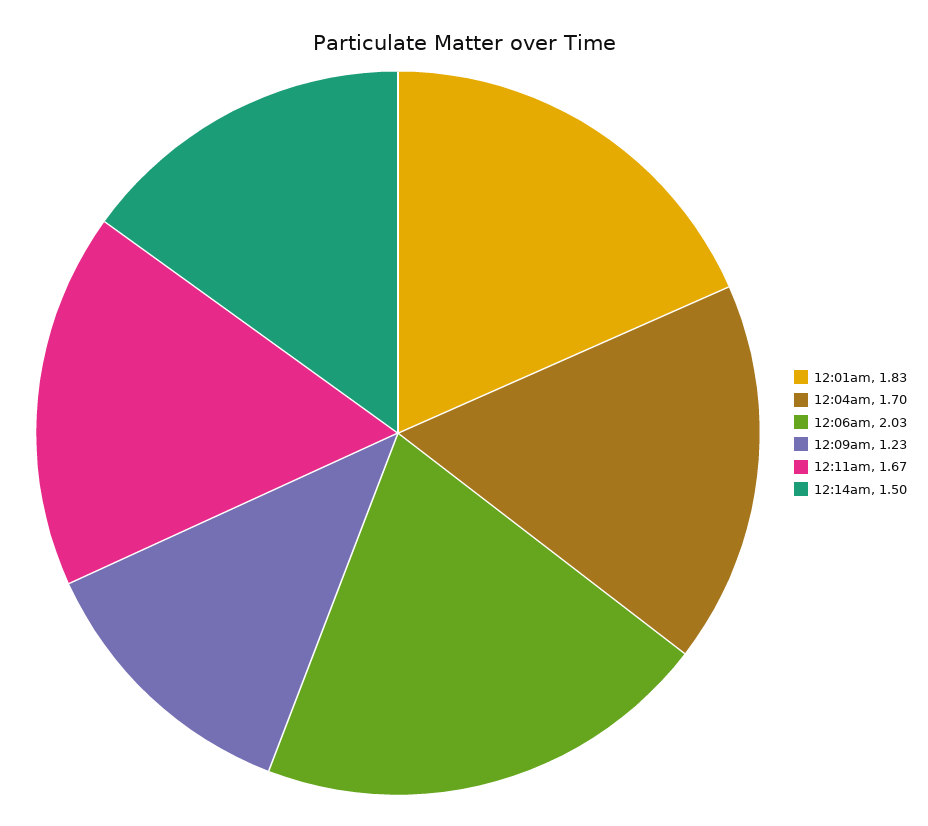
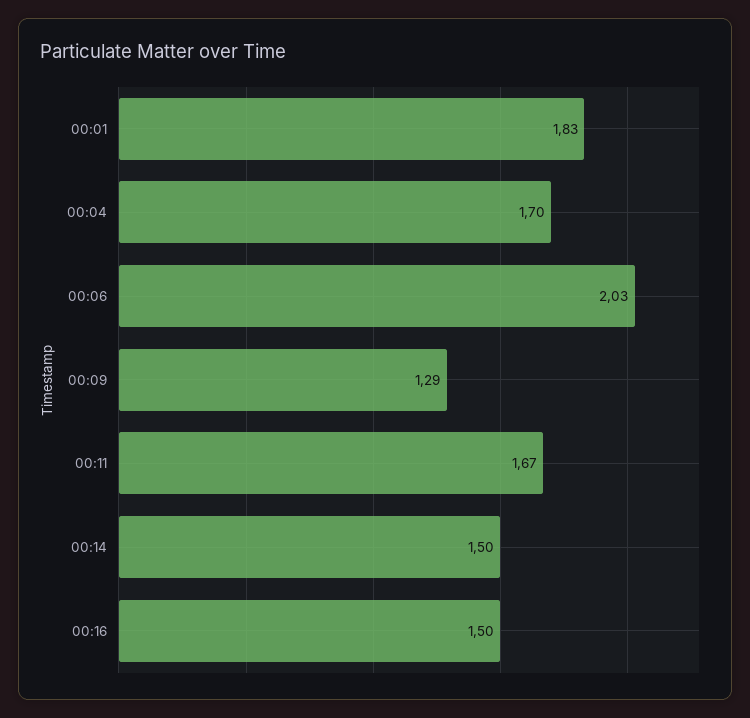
12:09am: 1.23 -> 1.29
00:16: none -> 1.5

